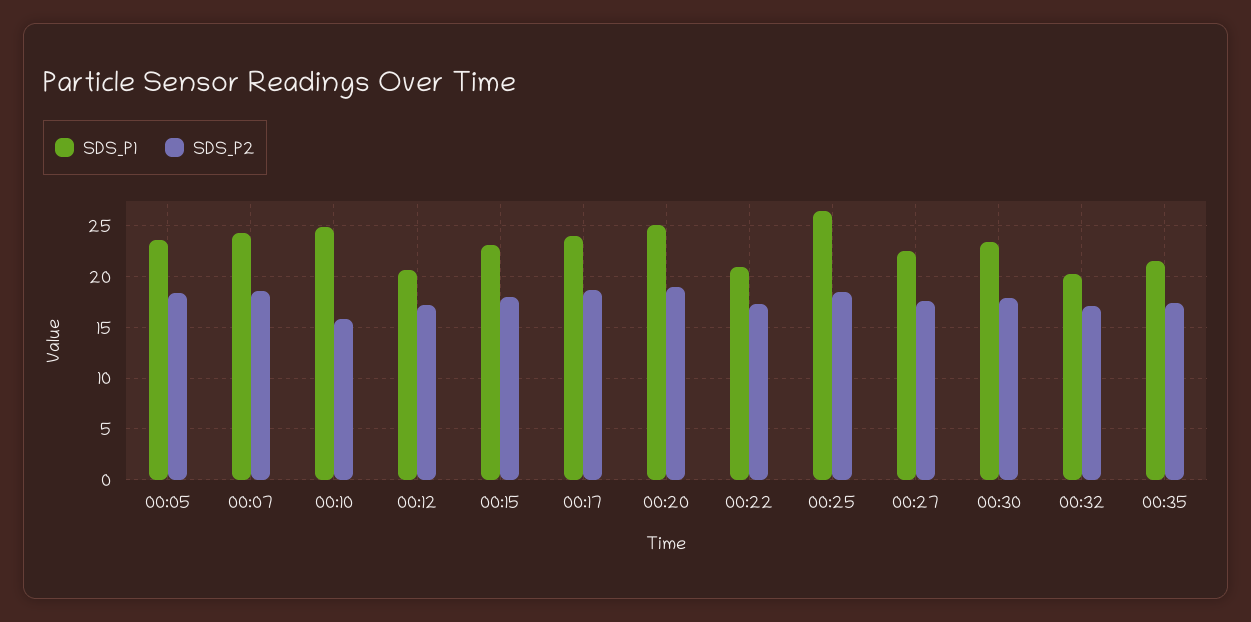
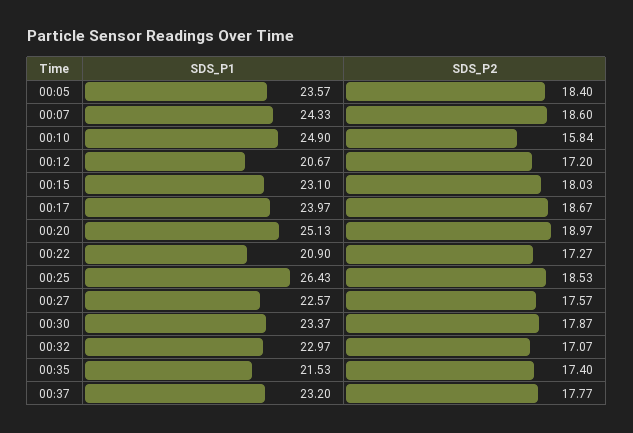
SDS_P1, 00:32: 20 -> 22.97
SDS_P1, 00:37: none -> 23.2
SDS_P2, 00:37: none -> 17.77

